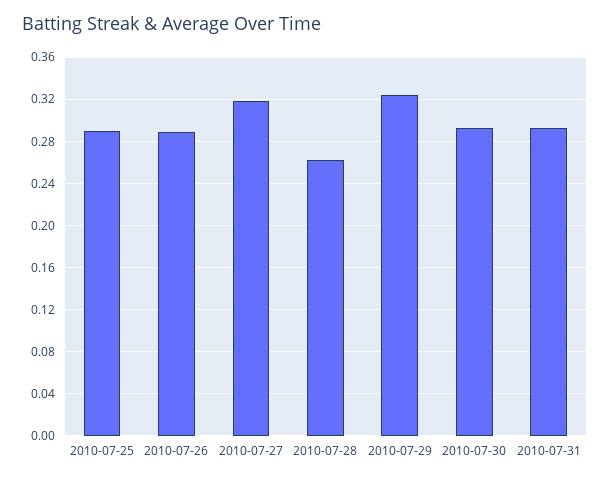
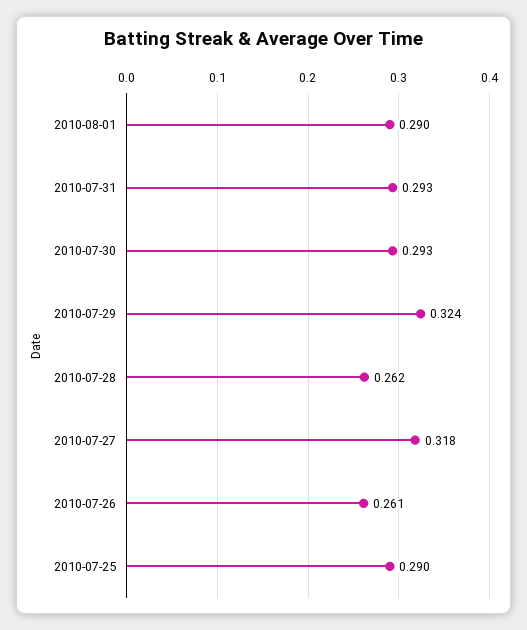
2010-07-26: 0.29 -> 0.261
2010-08-01: none -> 0.29

